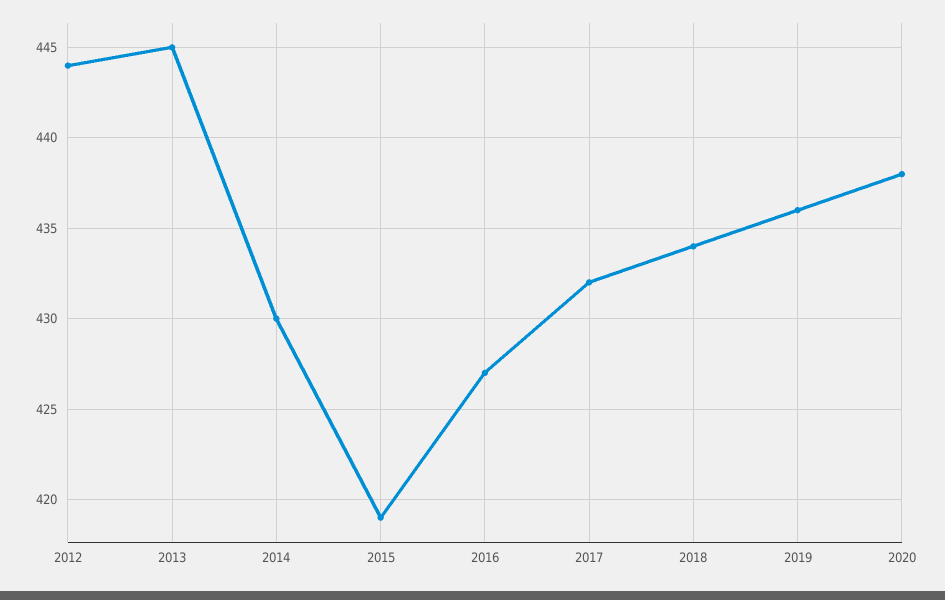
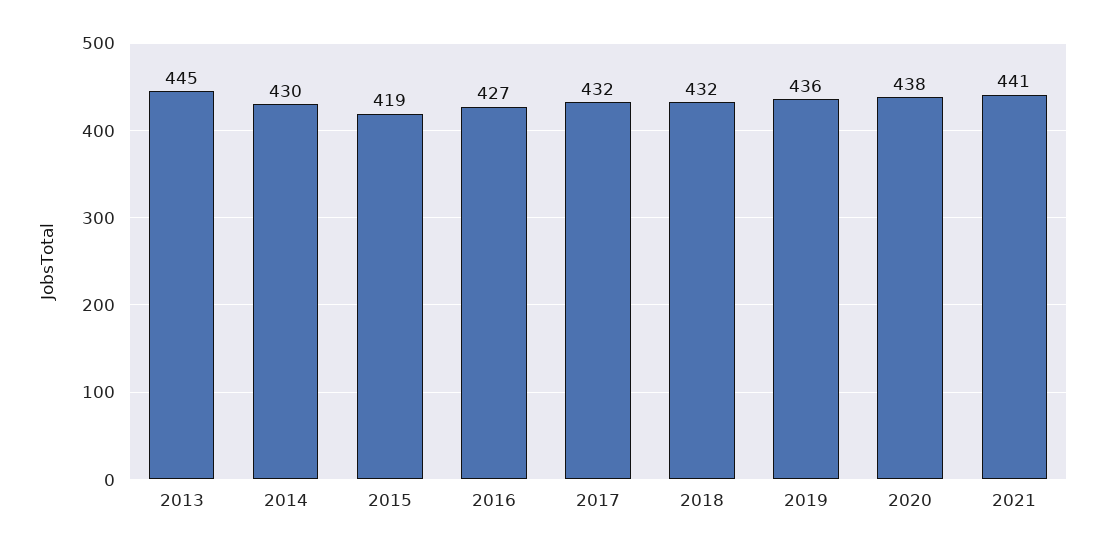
2012: 444 -> none
2018: 434 -> 432
2021: none -> 441

